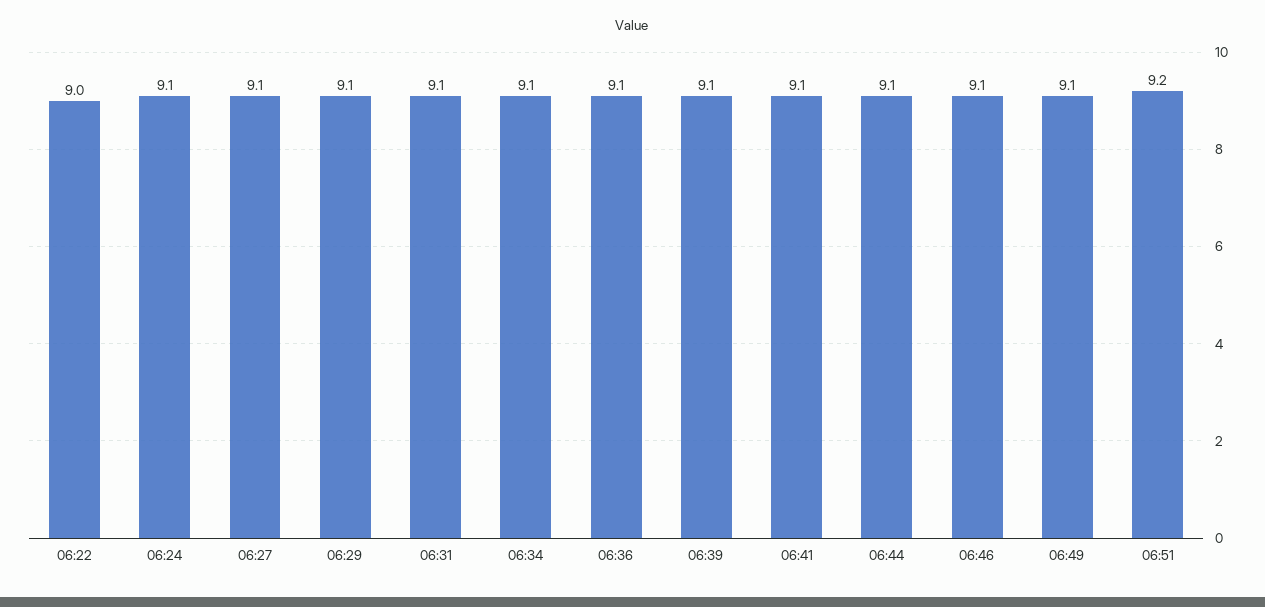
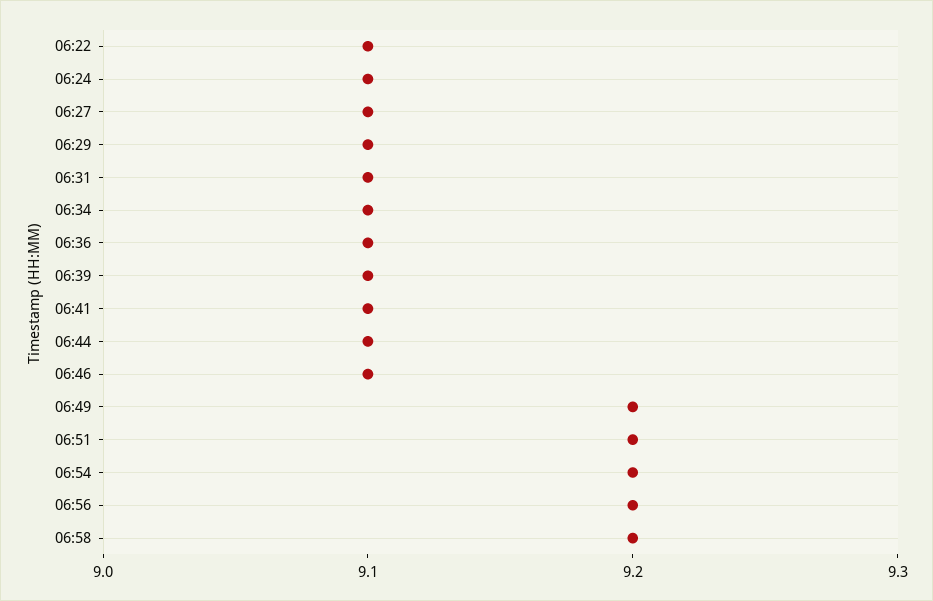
06:22: 9 -> 9.1
06:49: 9.1 -> 9.2
06:54: none -> 9.2
06:56: none -> 9.2
06:58: none -> 9.2

